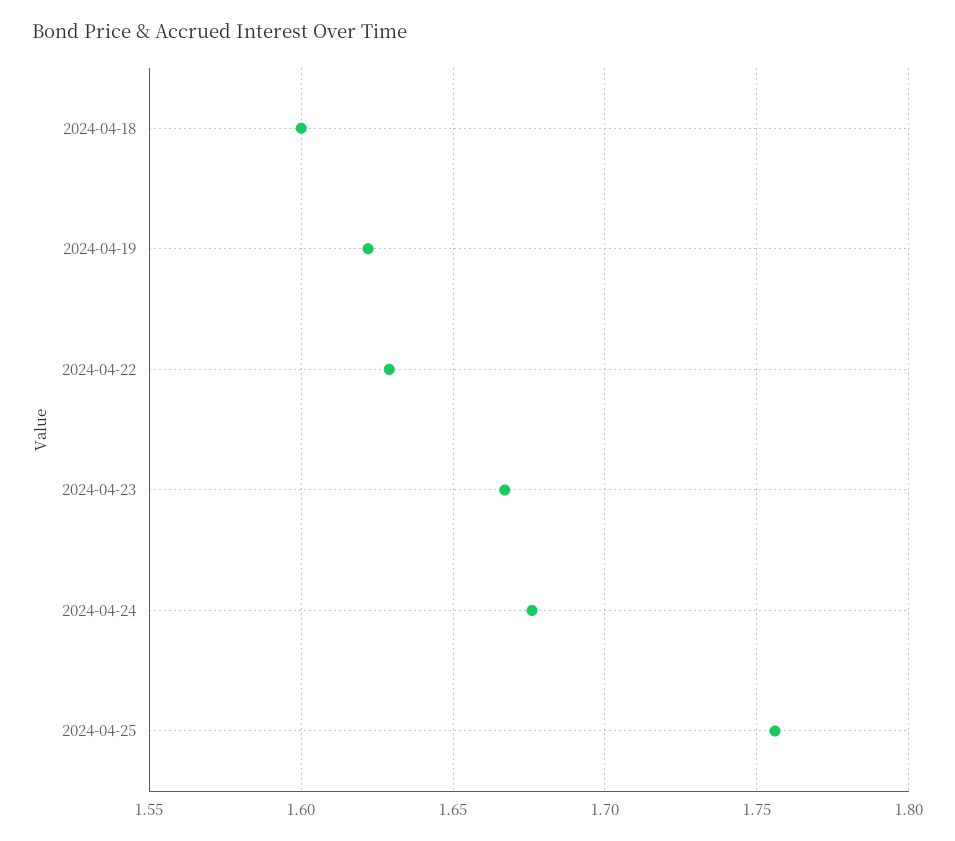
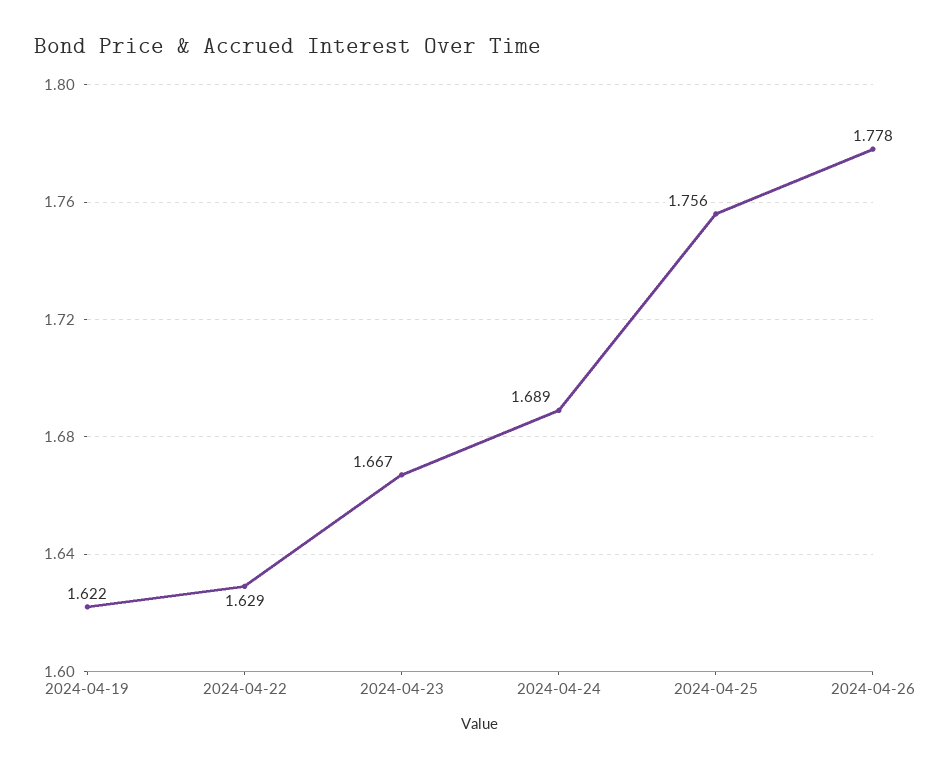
2024-04-18: 1.6 -> none
2024-04-24: 1.675 -> 1.689
2024-04-26: none -> 1.778

